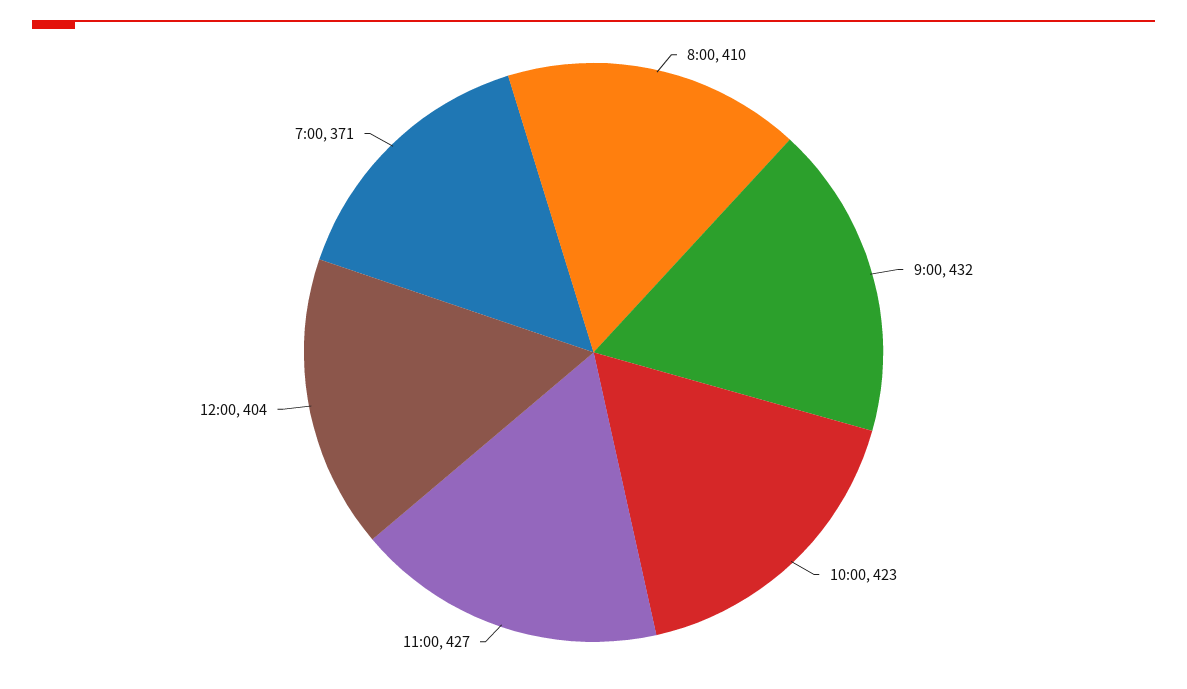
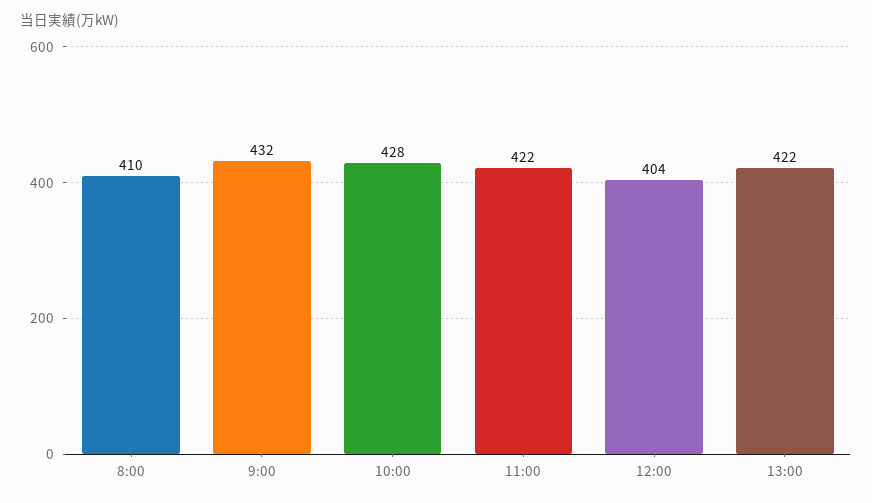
10:00: 423 -> 428
11:00: 427 -> 422
7:00: 371 -> none
13:00: none -> 422

